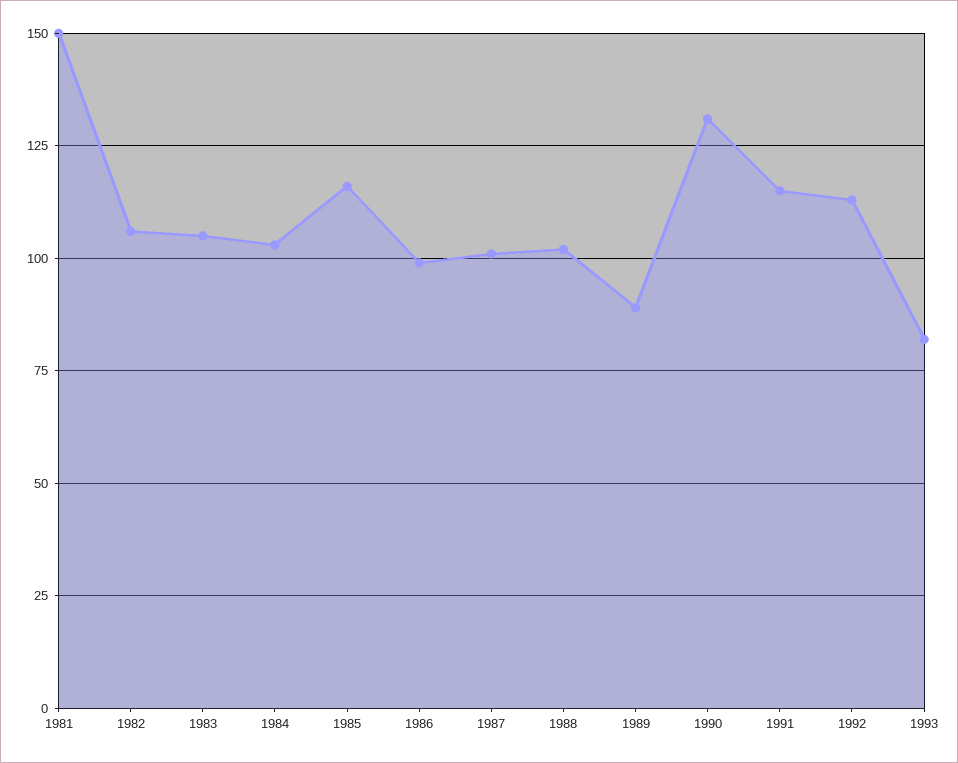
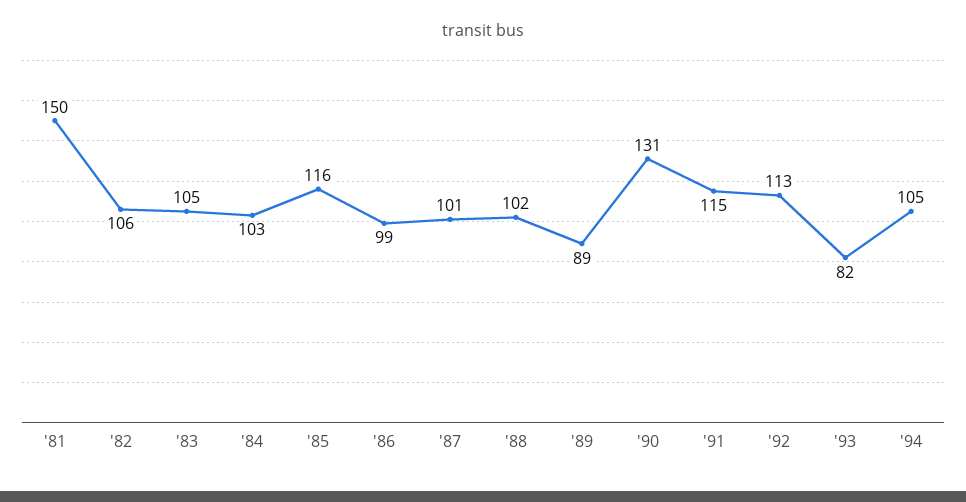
'94: none -> 105

